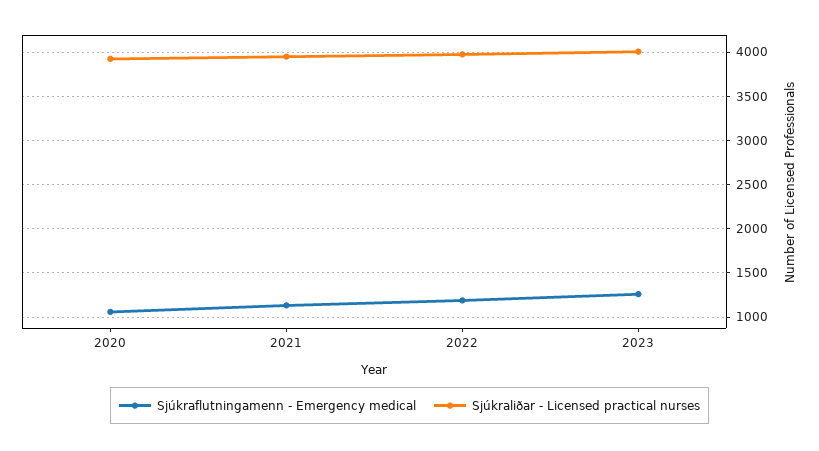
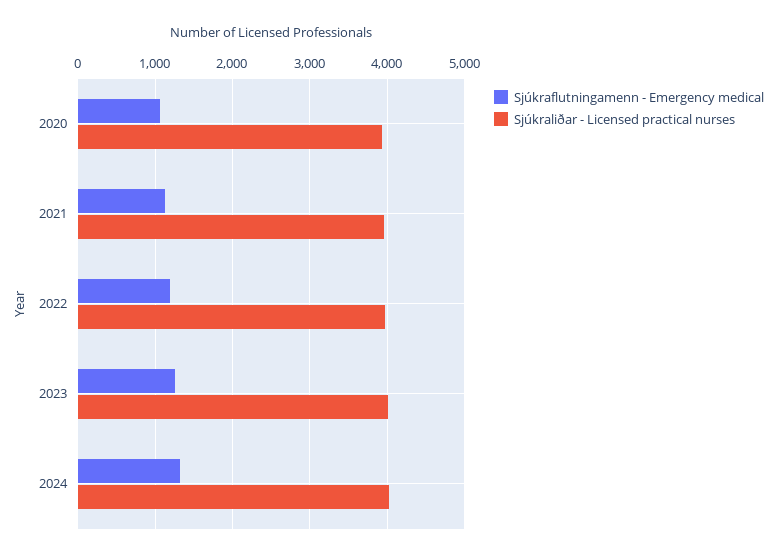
Sjúkraflutningamenn - Emergency medical, 2024: none -> 1300
Sjúkraliðar - Licensed practical nurses, 2024: none -> 4000

